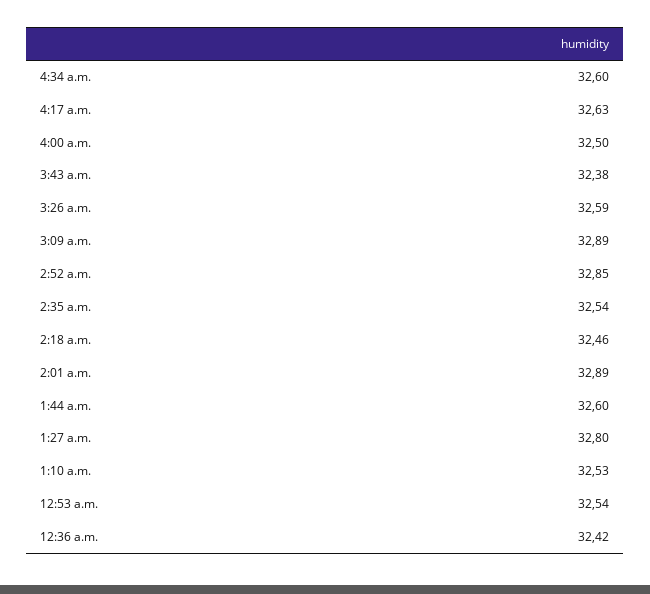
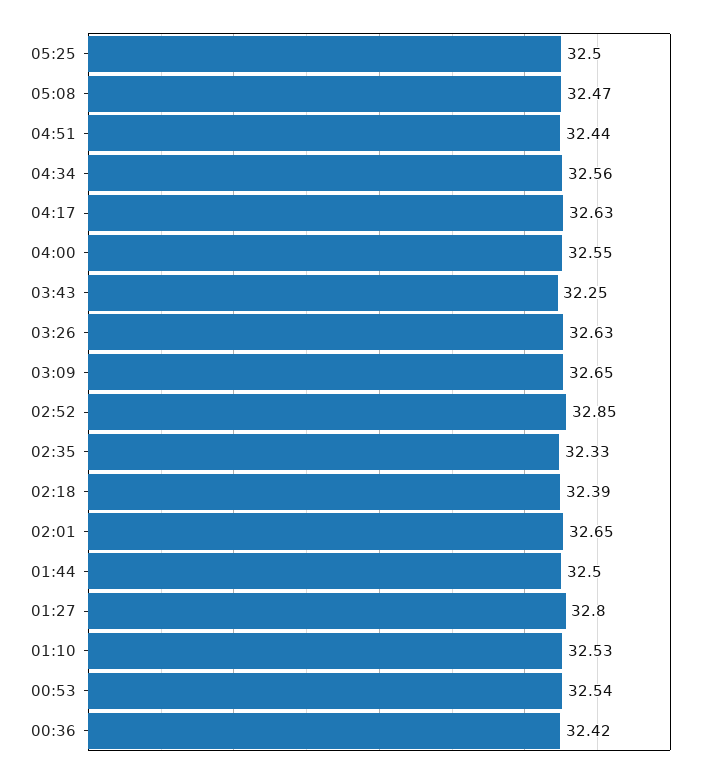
4:34 a.m.: 32.6 -> 32.56
4:00 a.m.: 32.5 -> 32.55
3:43 a.m.: 32.38 -> 32.25
3:26 a.m.: 32.59 -> 32.63
3:09 a.m.: 32.89 -> 32.65
2:35 a.m.: 32.54 -> 32.33
2:18 a.m.: 32.46 -> 32.39
2:01 a.m.: 32.89 -> 32.65
1:44 a.m.: 32.6 -> 32.5
05:25: none -> 32.5
05:08: none -> 32.47
04:51: none -> 32.44

